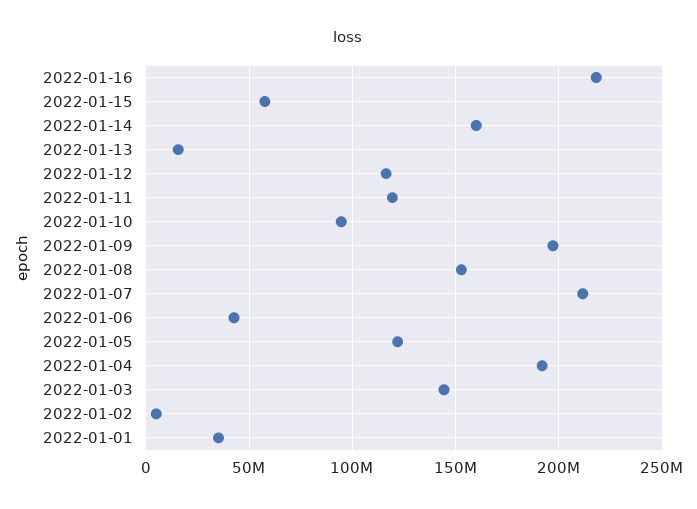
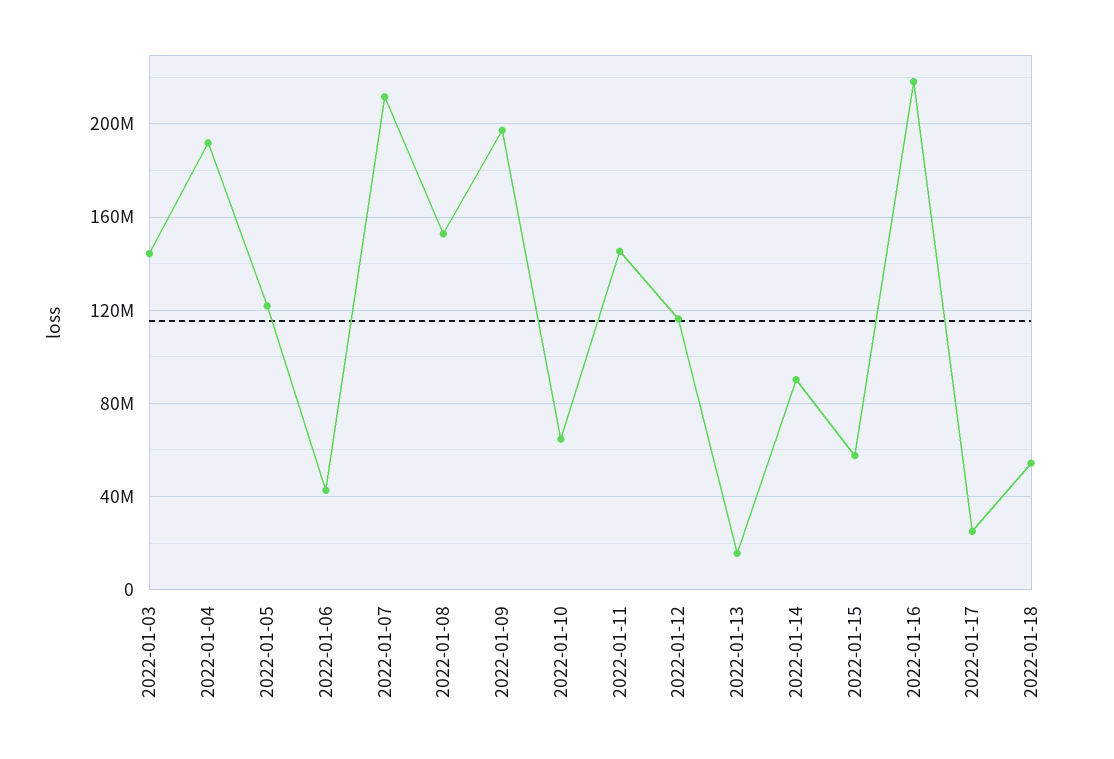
2022-01-14: 160000000 -> 90000000
2022-01-11: 120000000 -> 145000000
2022-01-10: 95000000 -> 65000000
2022-01-02: 5000000 -> none
2022-01-01: 35000000 -> none
2022-01-17: none -> 25000000
2022-01-18: none -> 55000000

